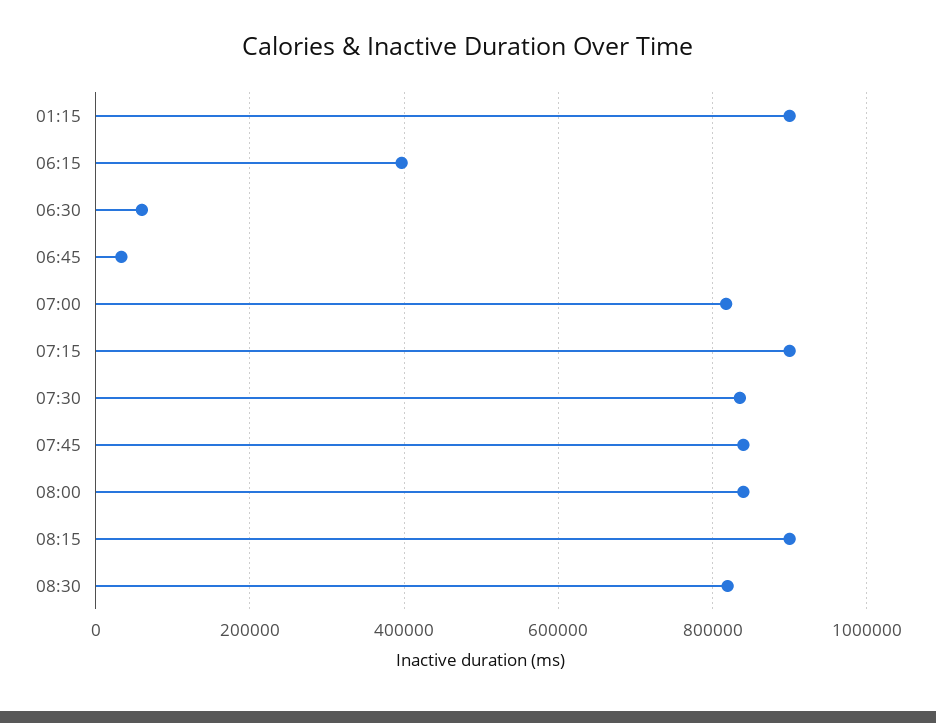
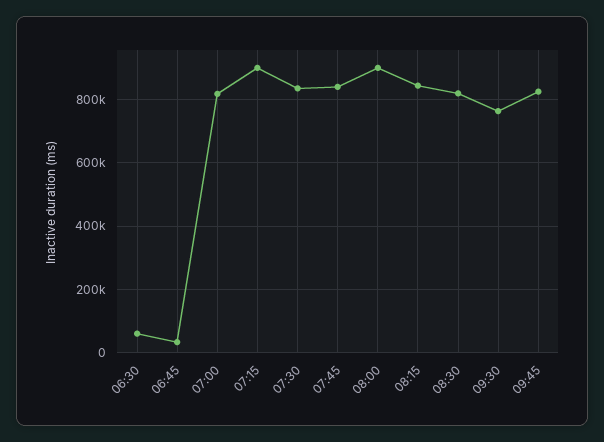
01:15: 900000 -> none
06:15: 400000 -> none
08:00: 840000 -> 900000
08:15: 900000 -> 840000
09:30: none -> 760000
09:45: none -> 820000

